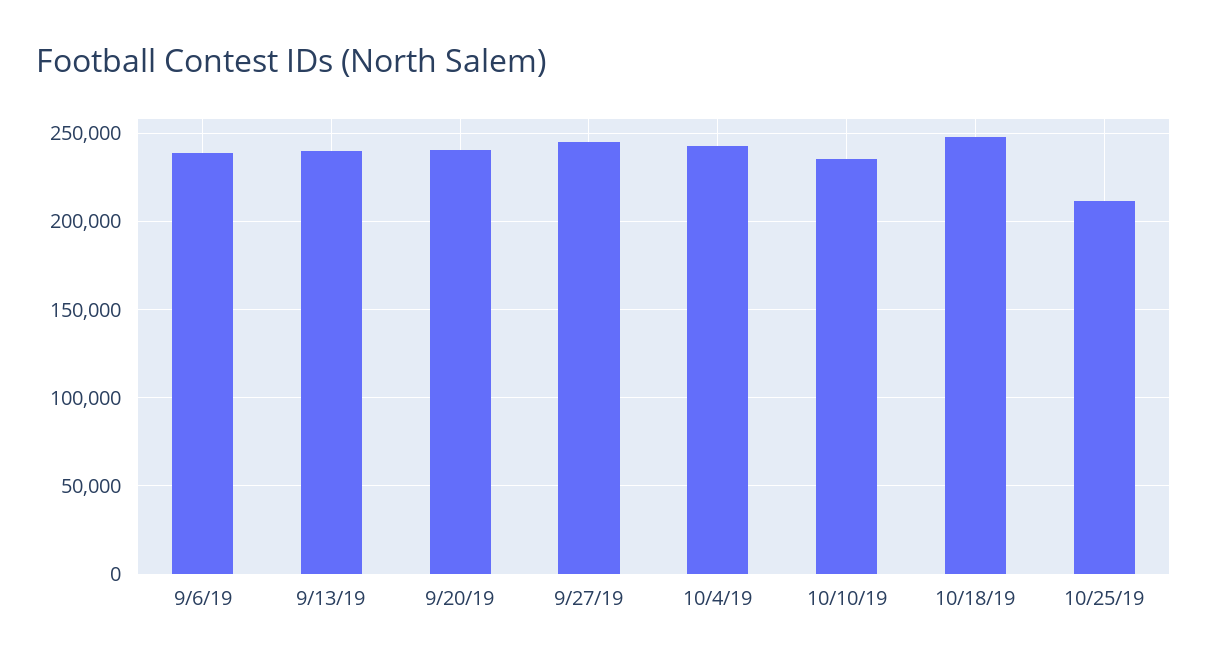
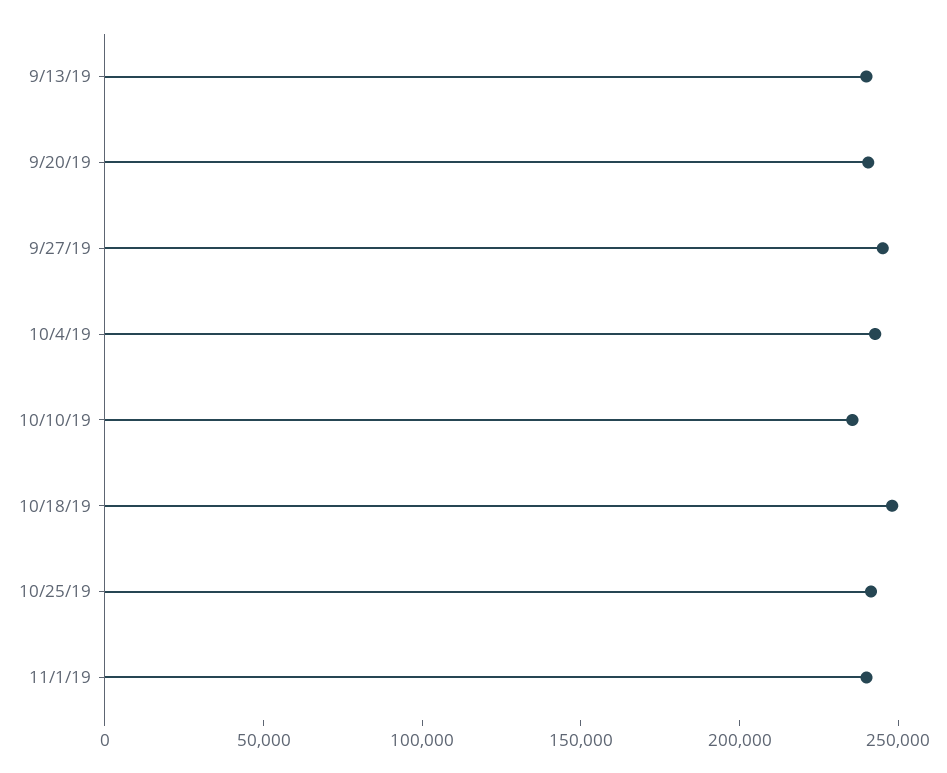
9/6/19: 240000 -> none
10/25/19: 210000 -> 240000
11/1/19: none -> 240000

